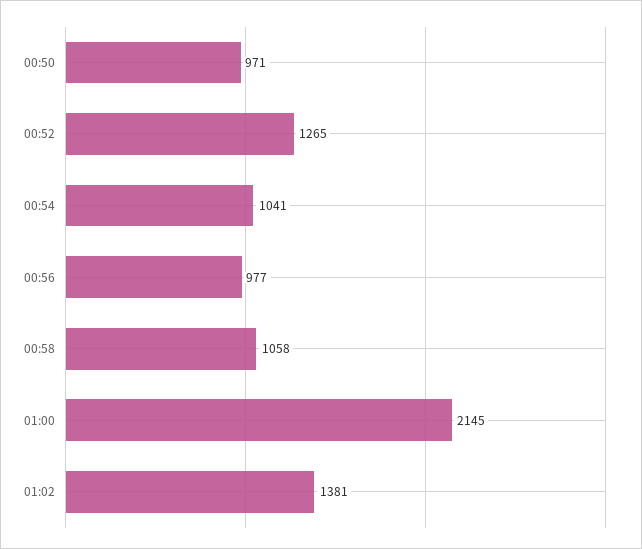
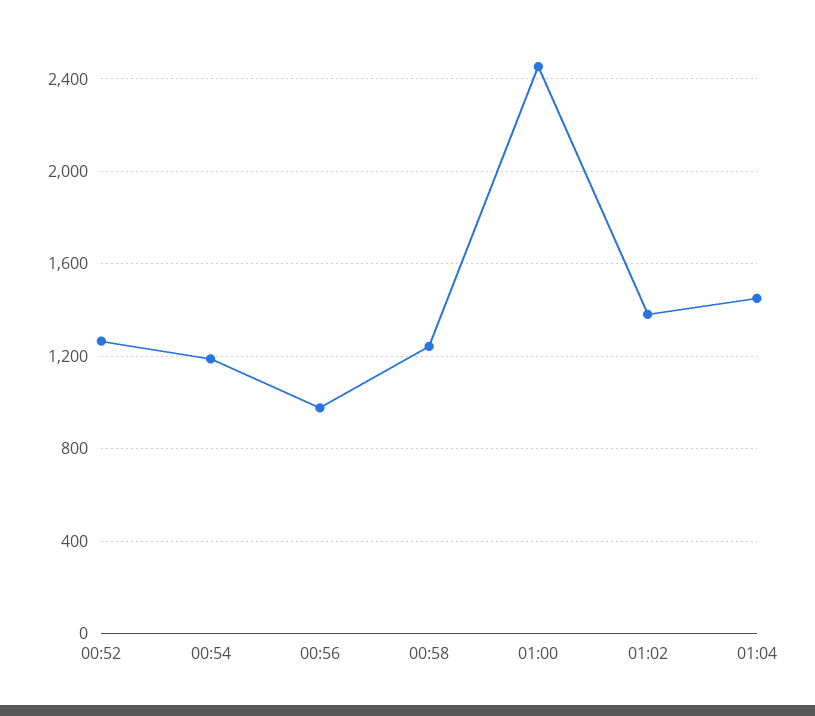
00:50: 971 -> none
00:54: 1041 -> 1200
00:58: 1058 -> 1250
01:00: 2145 -> 2450
01:04: none -> 1450

